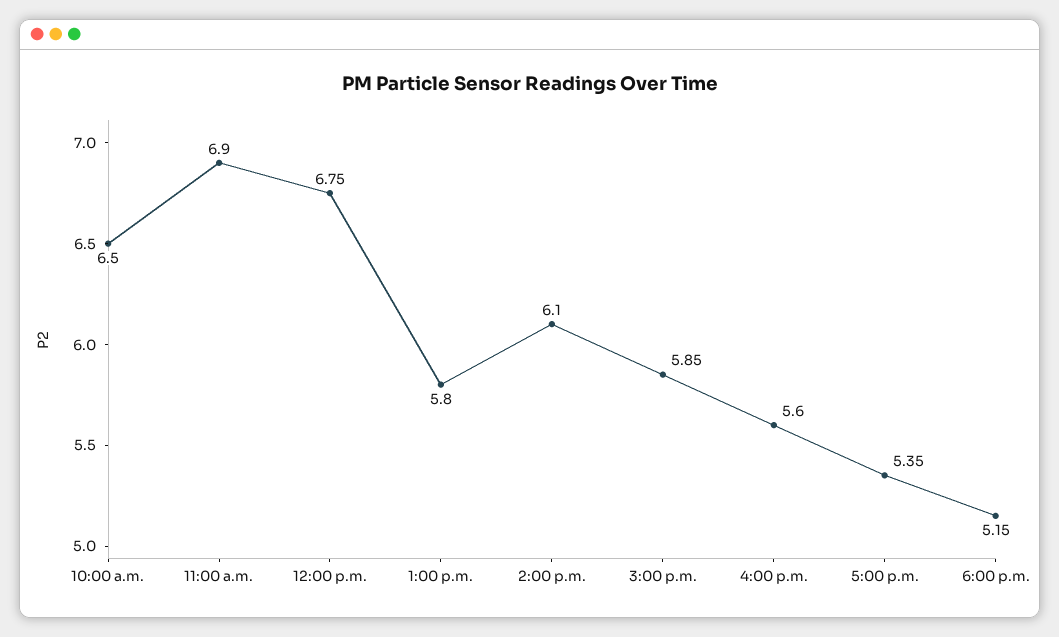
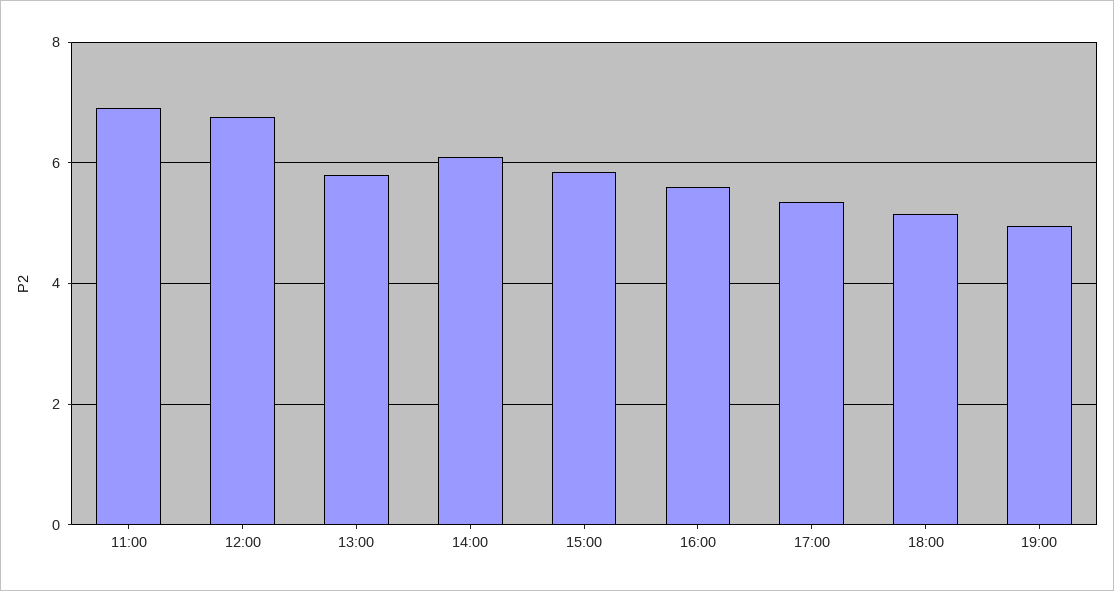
10:00 a.m.: 6.5 -> none
19:00: none -> 5

